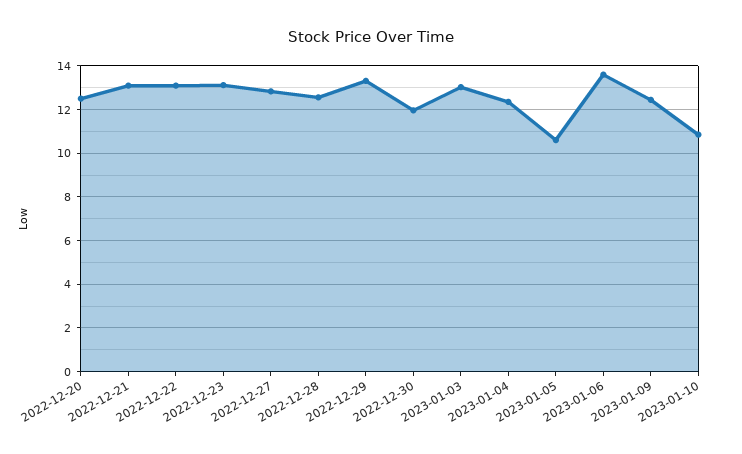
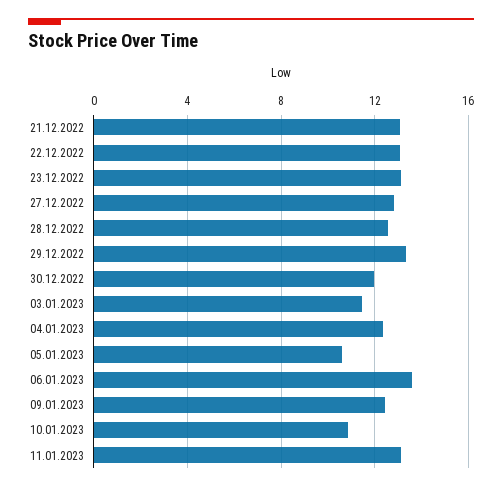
2022-12-20: 12.5 -> none
2023-01-03: 13 -> 11.5
11.01.2023: none -> 13

